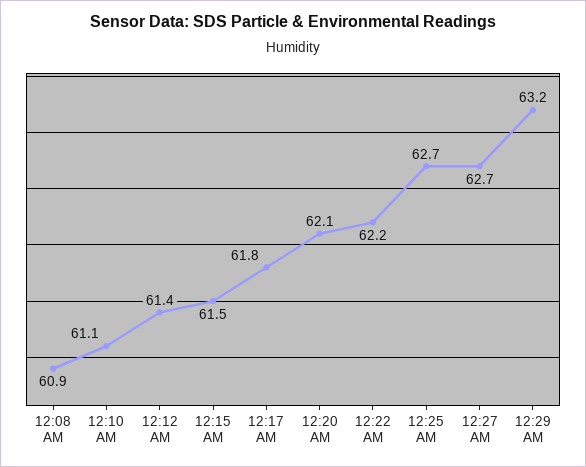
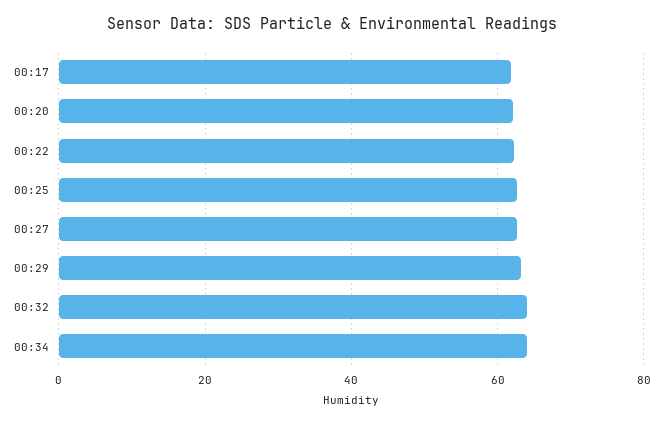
12:08 AM: 60.9 -> none
12:10 AM: 61.1 -> none
12:12 AM: 61.4 -> none
12:15 AM: 61.5 -> none
00:32: none -> 64
00:34: none -> 64

